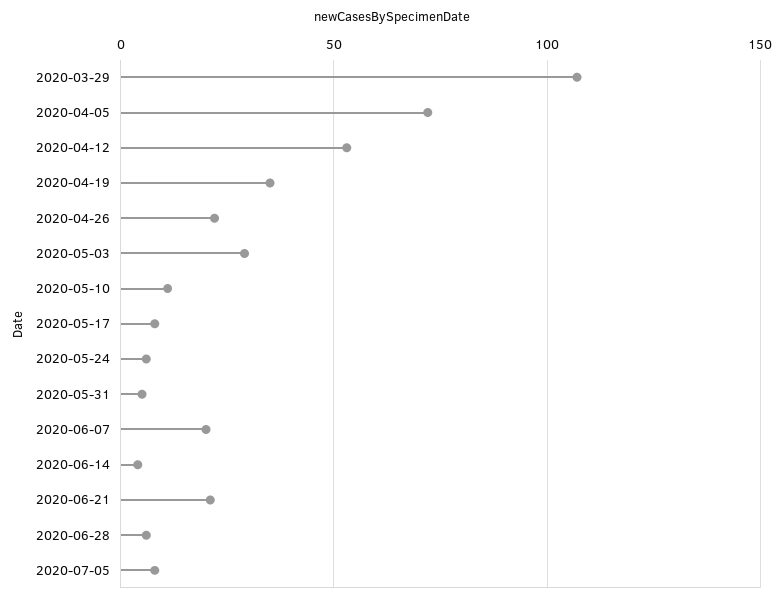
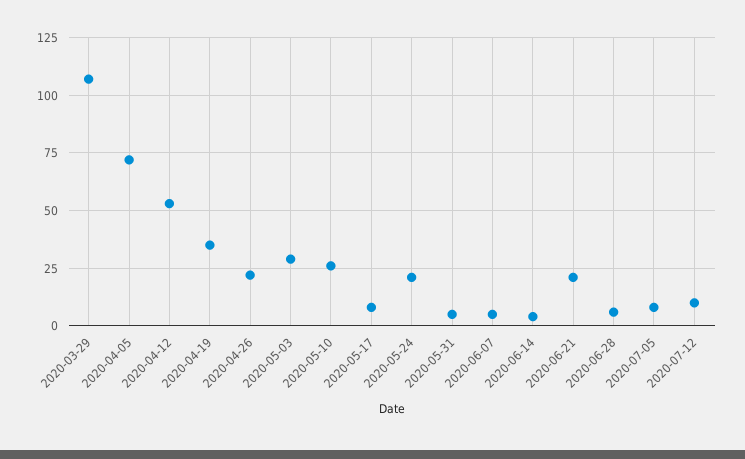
2020-05-10: 10 -> 25
2020-05-24: 5 -> 20
2020-06-07: 20 -> 5
2020-07-12: none -> 10

